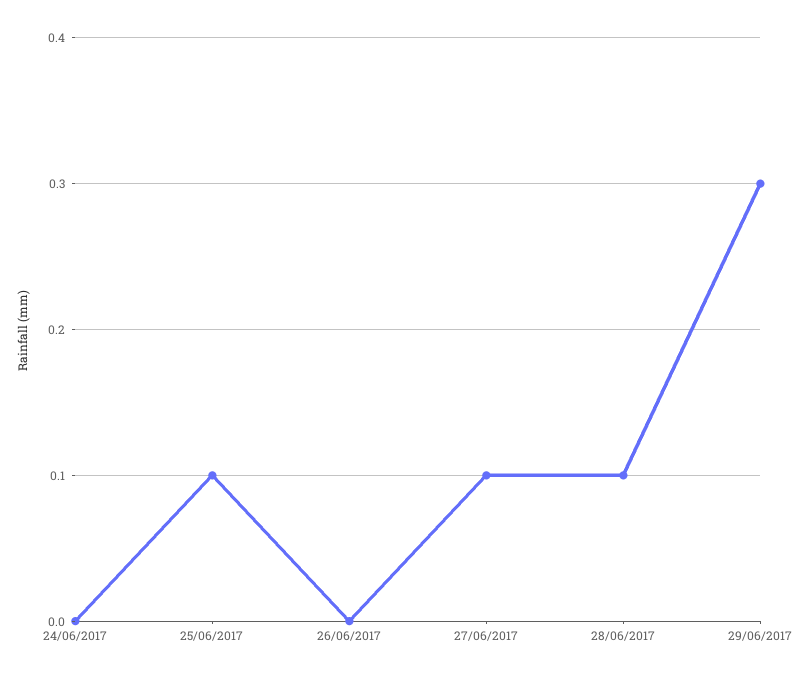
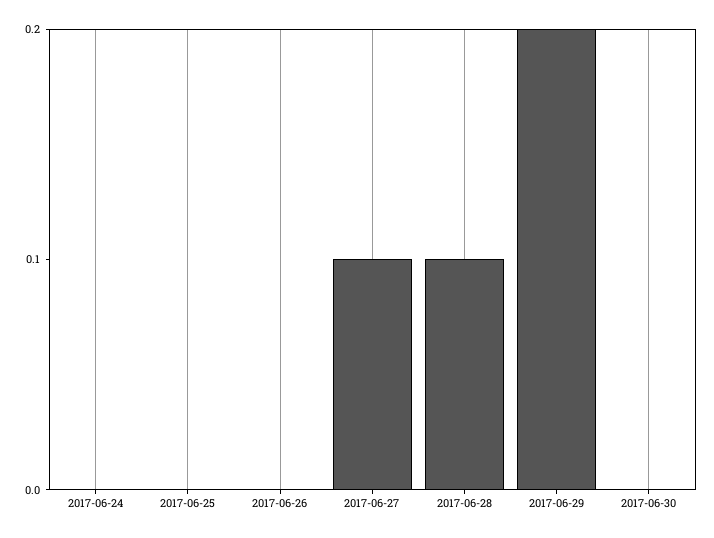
25/06/2017: 0.1 -> 0
29/06/2017: 0.3 -> 0.2
2017-06-30: none -> 0

